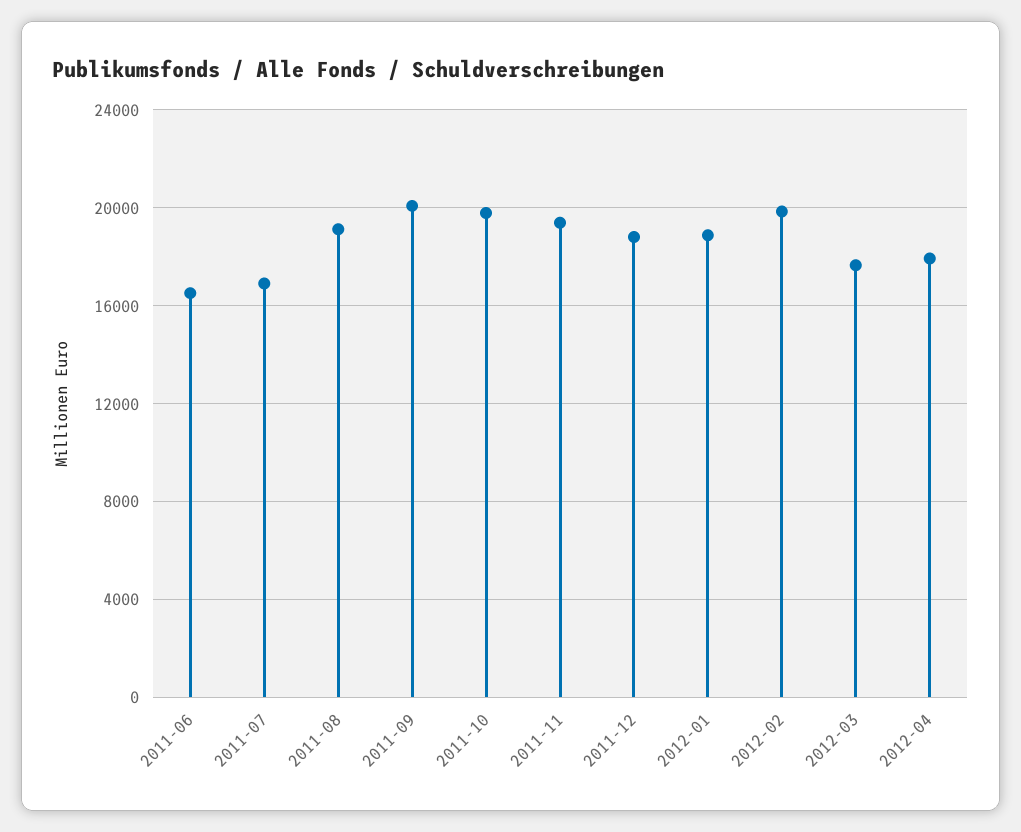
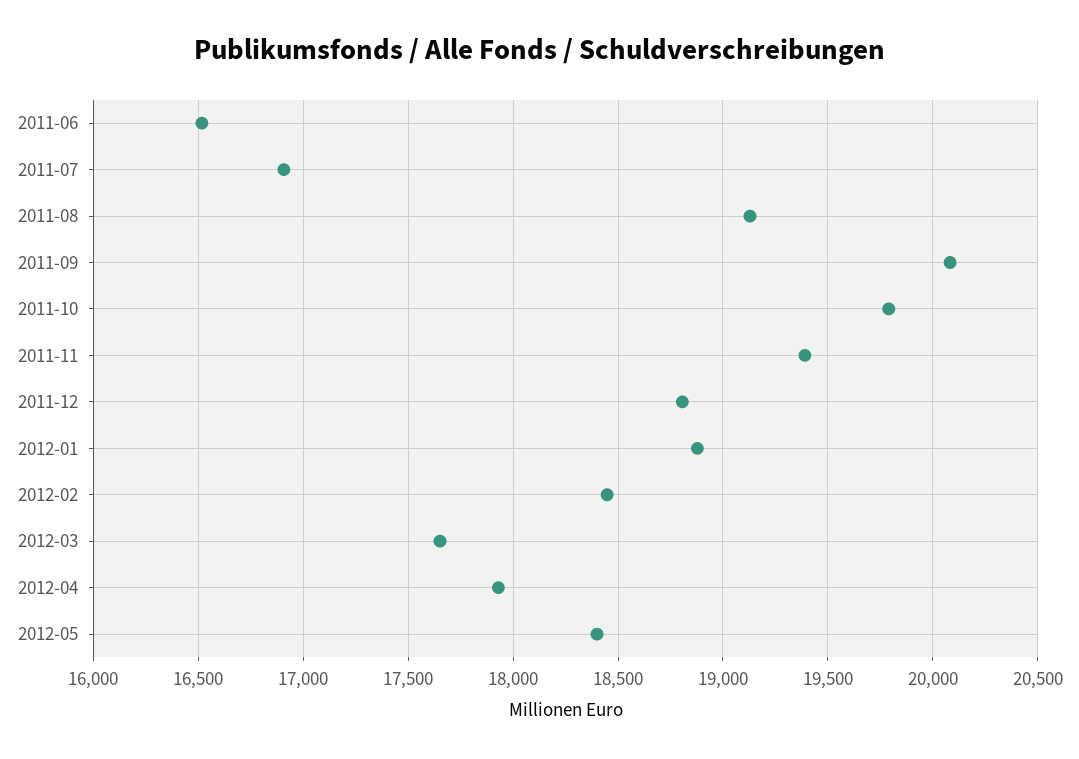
2012-02: 20000 -> 18450
2012-05: none -> 18400

